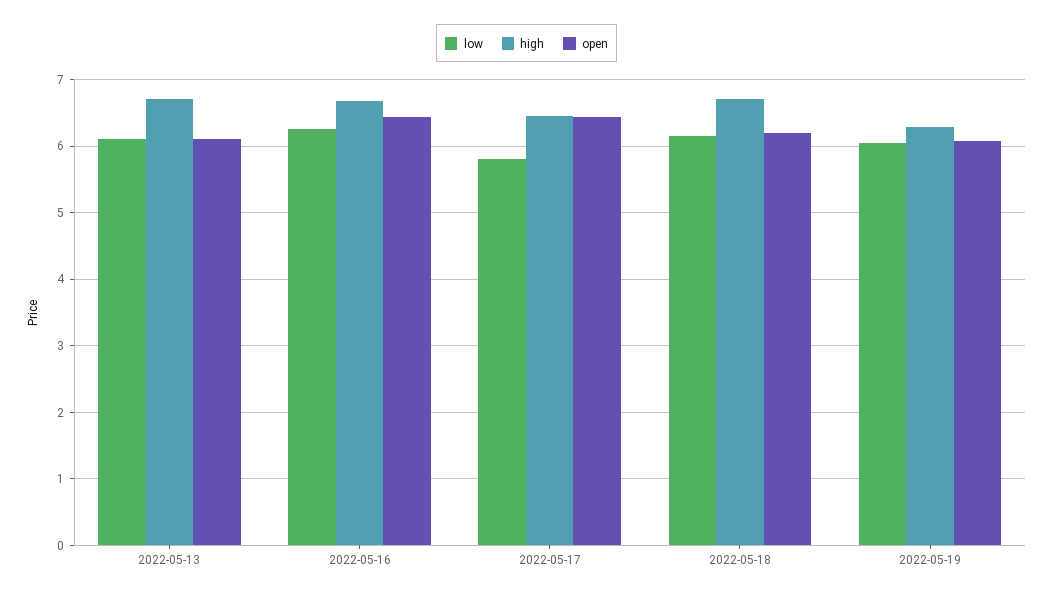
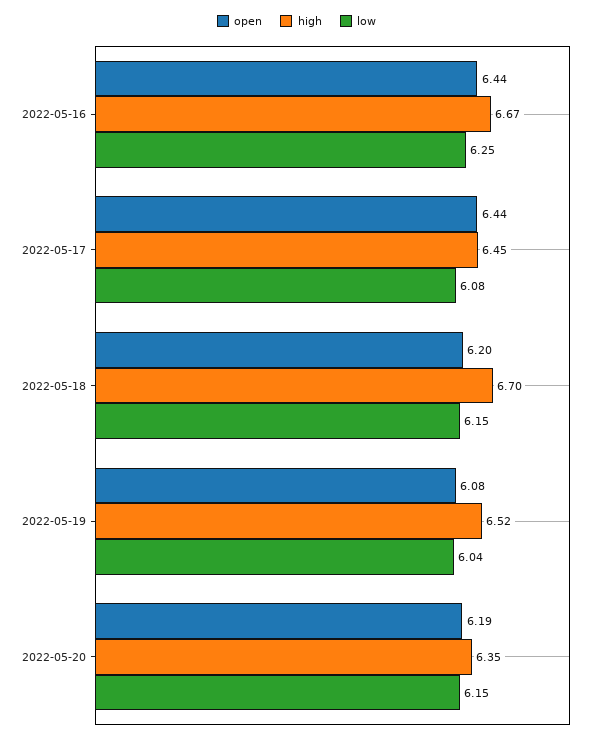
low, 2022-05-13: 6.1 -> none
high, 2022-05-13: 6.7 -> none
open, 2022-05-13: 6.1 -> none
low, 2022-05-17: 5.8 -> 6.08
high, 2022-05-19: 6.3 -> 6.52
open, 2022-05-20: none -> 6.19
high, 2022-05-20: none -> 6.35
low, 2022-05-20: none -> 6.15

